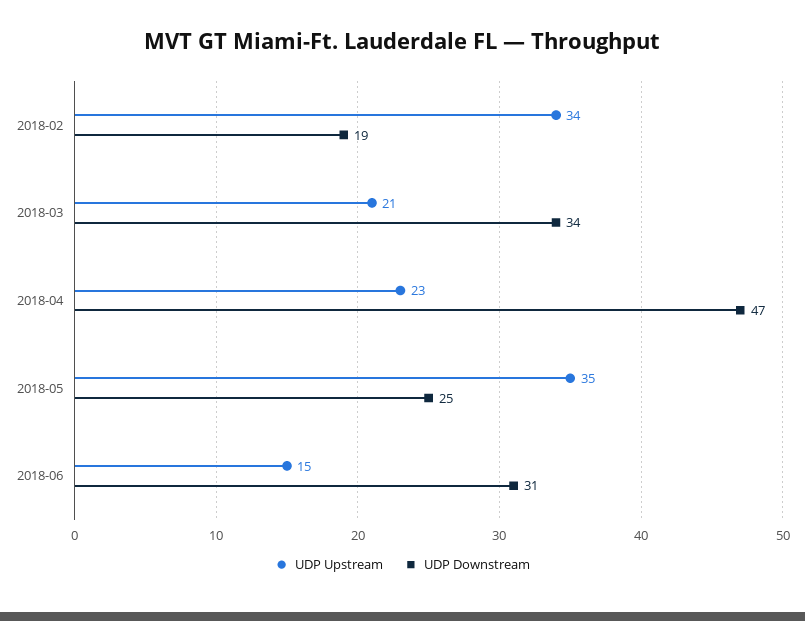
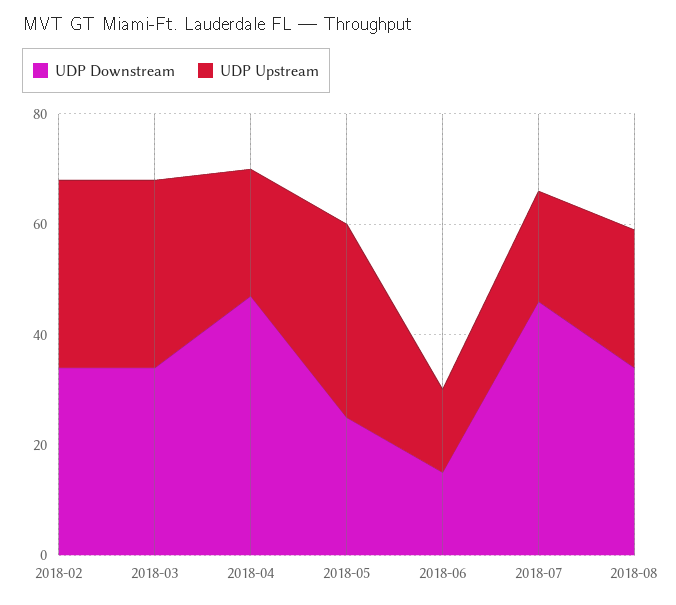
UDP Downstream, 2018-02: 19 -> 35
UDP Upstream, 2018-03: 21 -> 35
UDP Downstream, 2018-06: 31 -> 15
UDP Downstream, 2018-07: none -> 45
UDP Upstream, 2018-07: none -> 20
UDP Downstream, 2018-08: none -> 35
UDP Upstream, 2018-08: none -> 25

